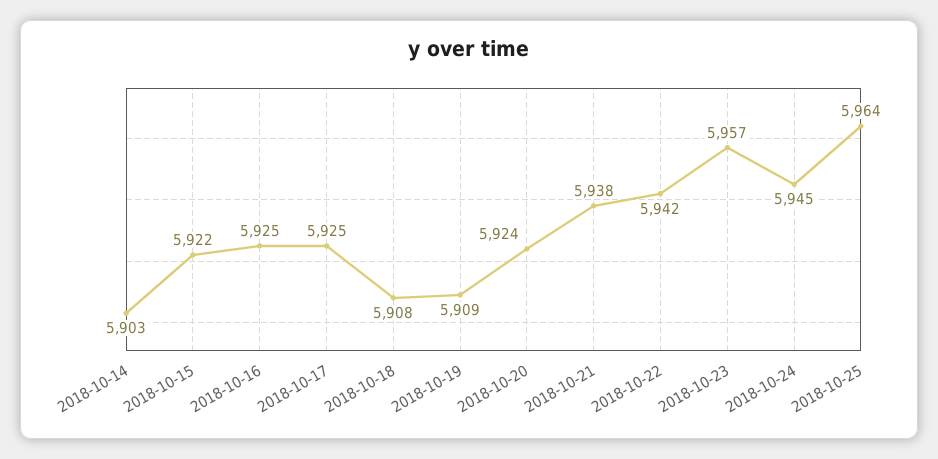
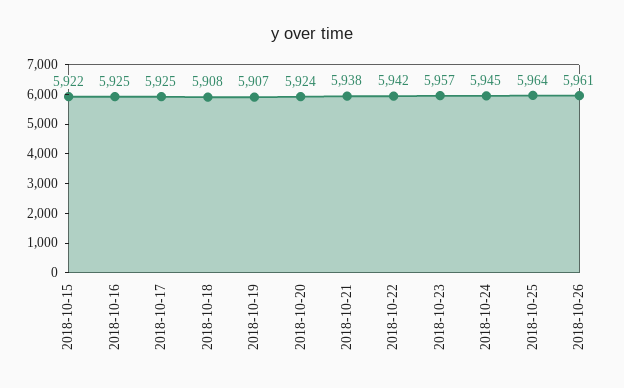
2018-10-14: 5903 -> none
2018-10-19: 5909 -> 5907
2018-10-26: none -> 5961

